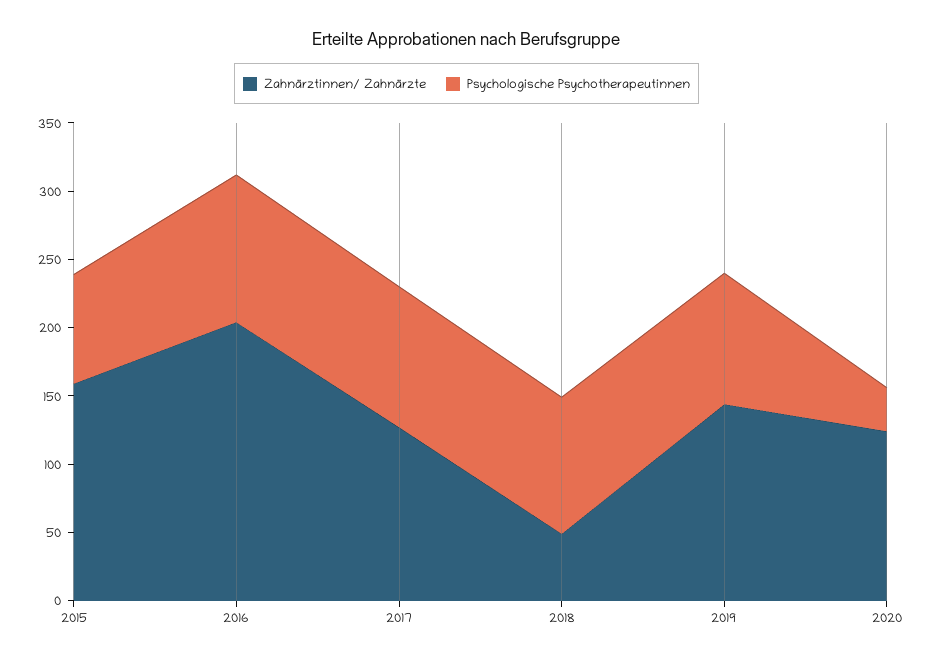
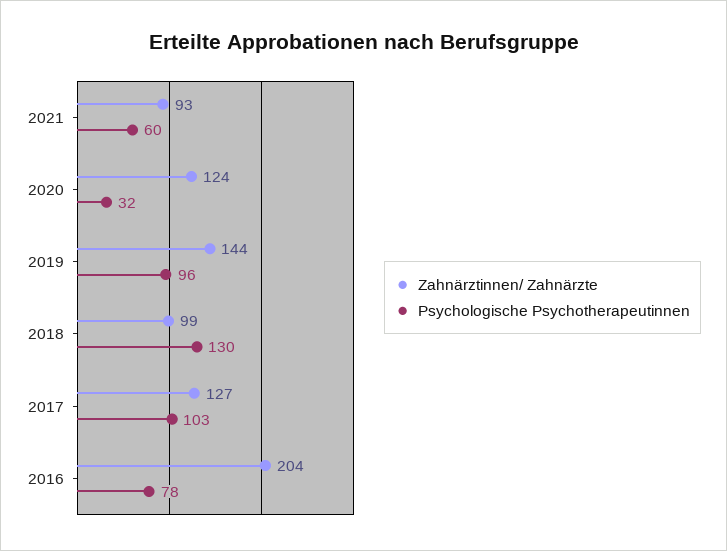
Zahnärztinnen/ Zahnärzte, 2015: 160 -> none
Psychologische Psychotherapeutinnen, 2015: 80 -> none
Psychologische Psychotherapeutinnen, 2016: 110 -> 78
Zahnärztinnen/ Zahnärzte, 2018: 50 -> 99
Psychologische Psychotherapeutinnen, 2018: 100 -> 130
Zahnärztinnen/ Zahnärzte, 2021: none -> 93
Psychologische Psychotherapeutinnen, 2021: none -> 60

